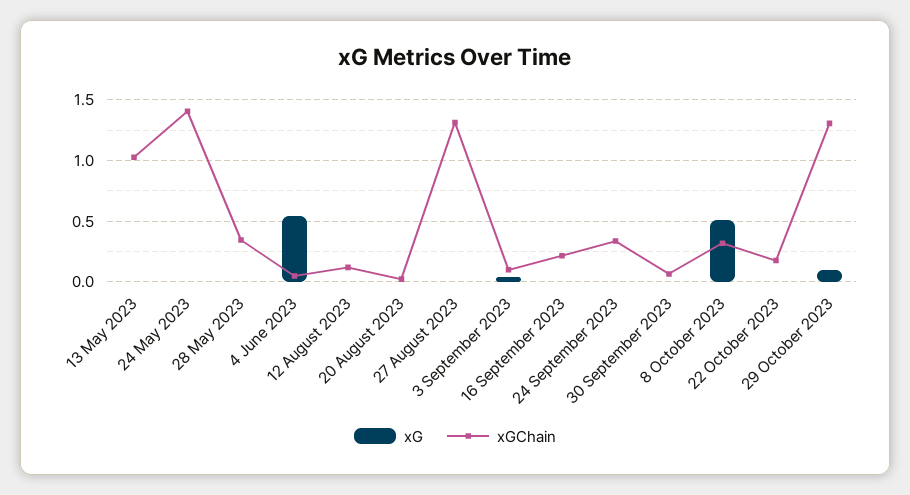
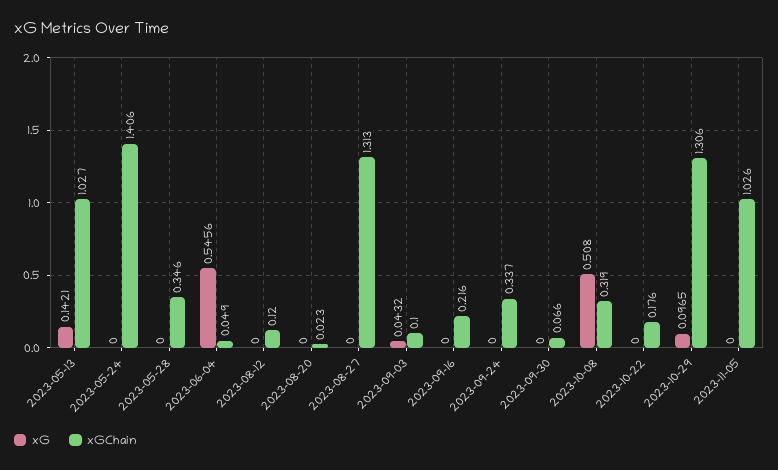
xG, 13 May 2023: 0 -> 0.1421
xG, 2023-11-05: none -> 0
xGChain, 2023-11-05: none -> 1.026

